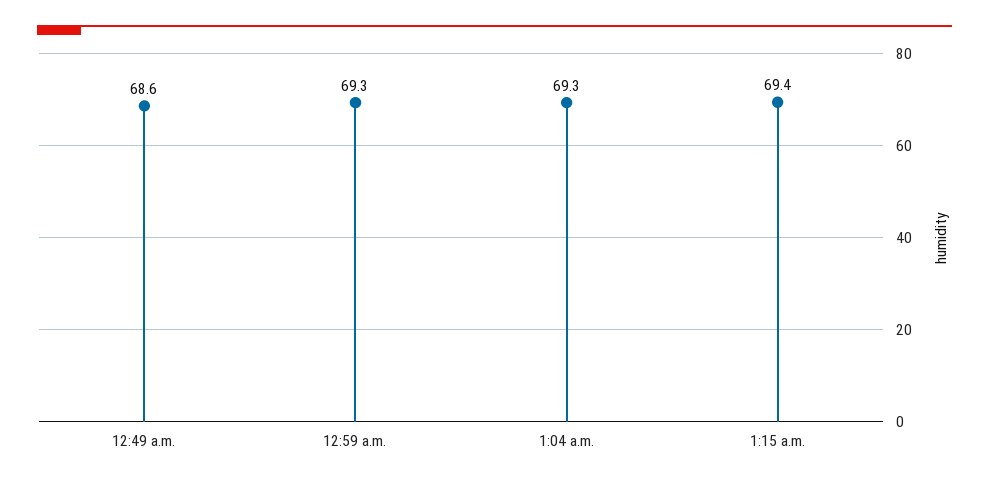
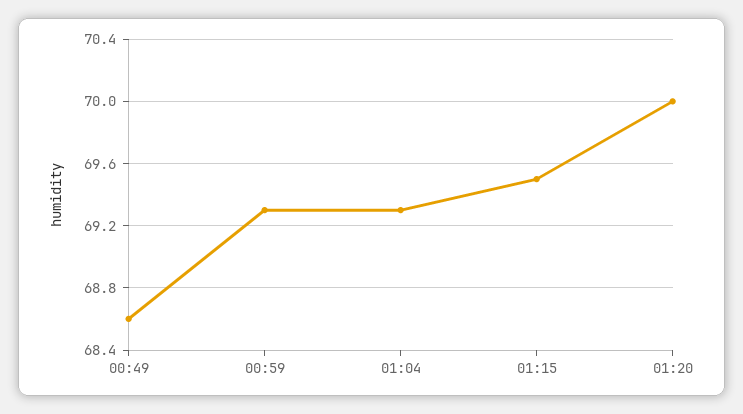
1:15 a.m.: 69.4 -> 69.5
01:20: none -> 70

